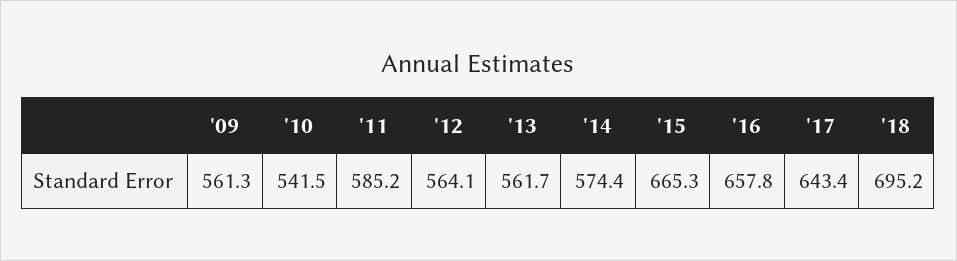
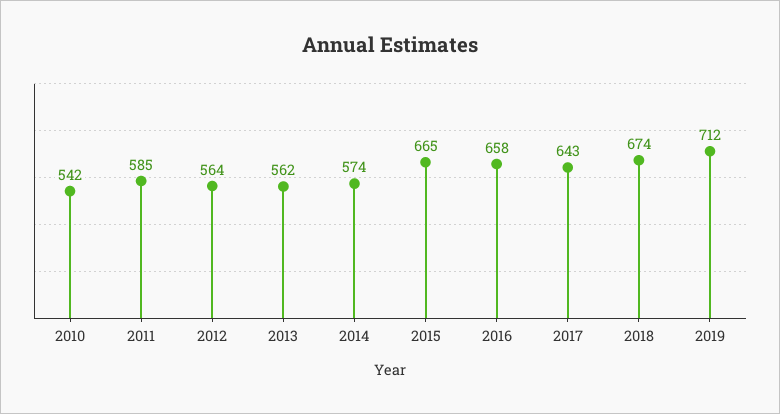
'09: 561.3 -> none
'18: 695.2 -> 674
2019: none -> 712

